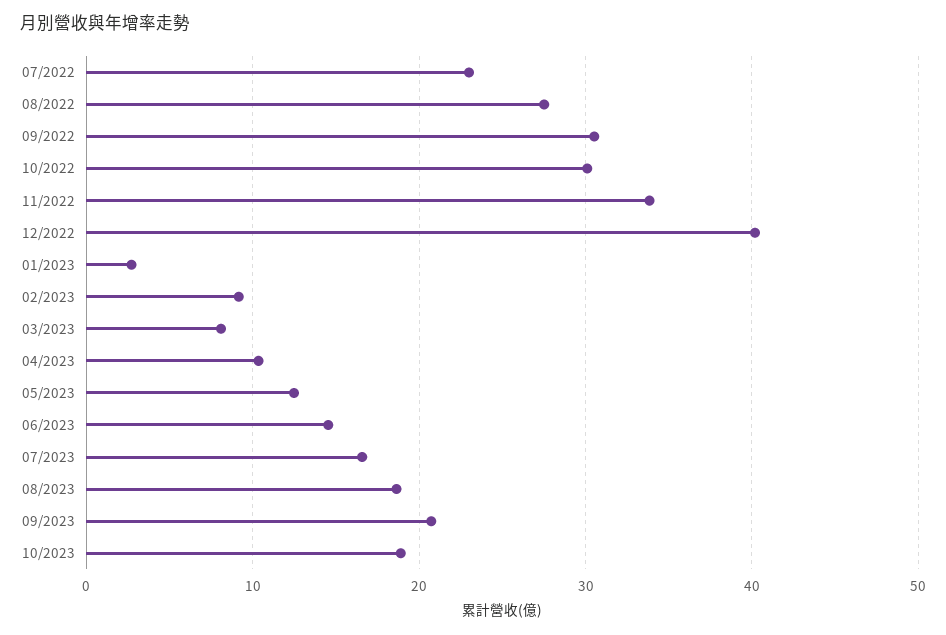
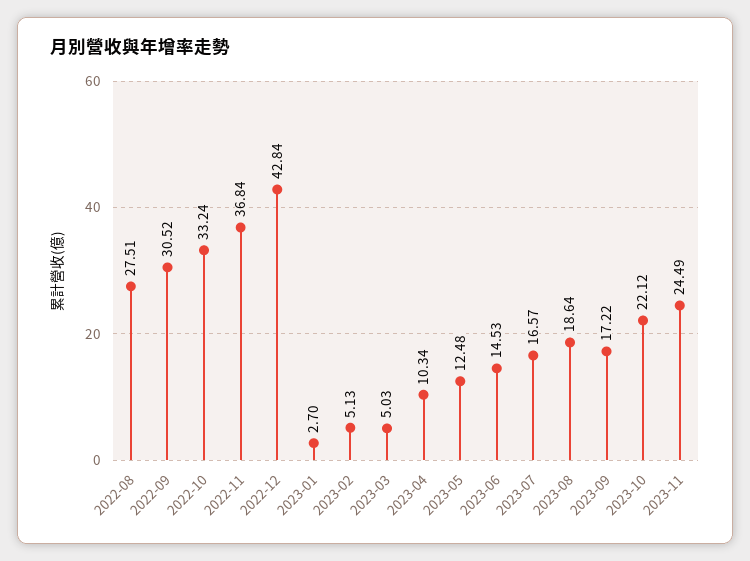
07/2022: 23 -> none
10/2022: 30 -> 33.24
11/2022: 34 -> 36.84
12/2022: 40 -> 42.84
02/2023: 9 -> 5.13
03/2023: 8 -> 5.03
09/2023: 21 -> 17.22
10/2023: 19 -> 22.12
2023-11: none -> 24.49

